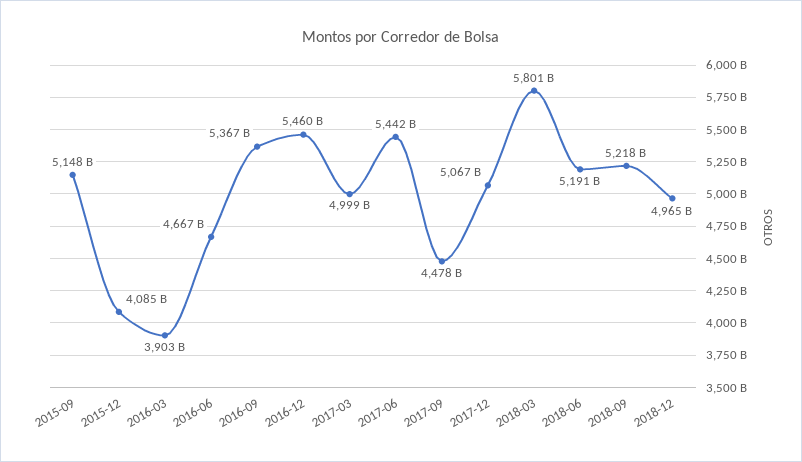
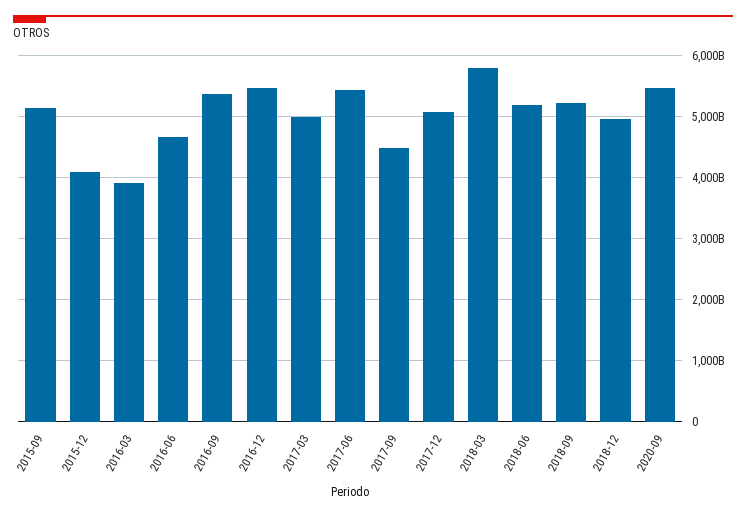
2020-09: none -> 5500000000000

